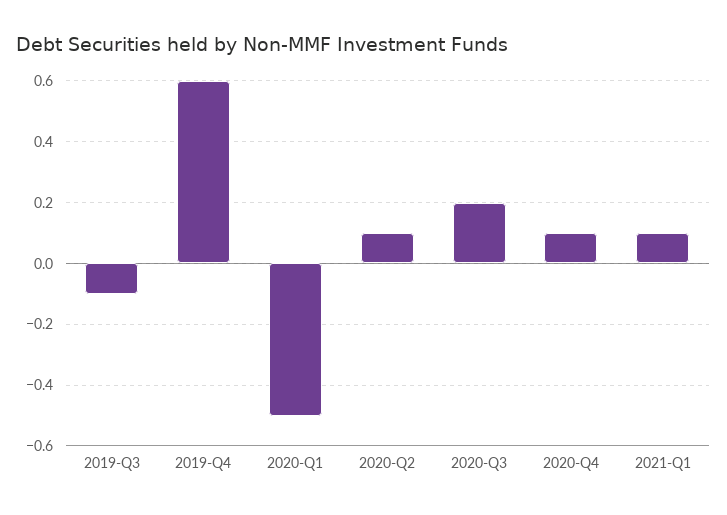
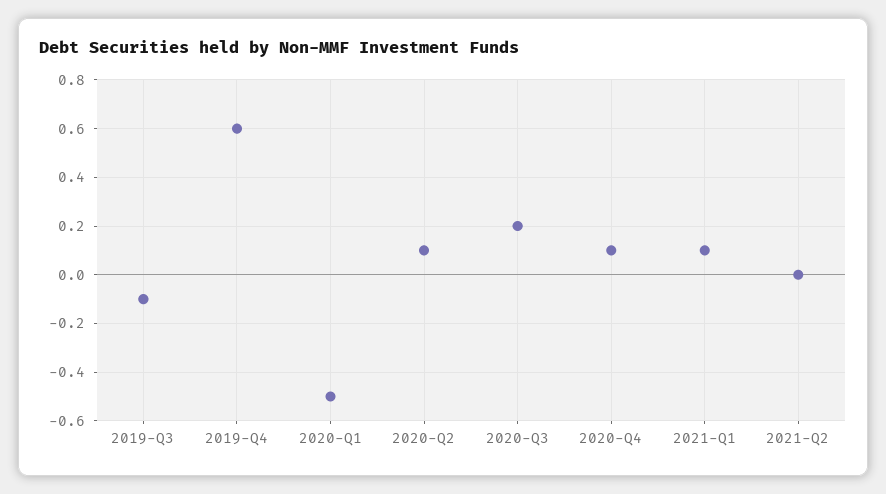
2021-Q2: none -> 0

